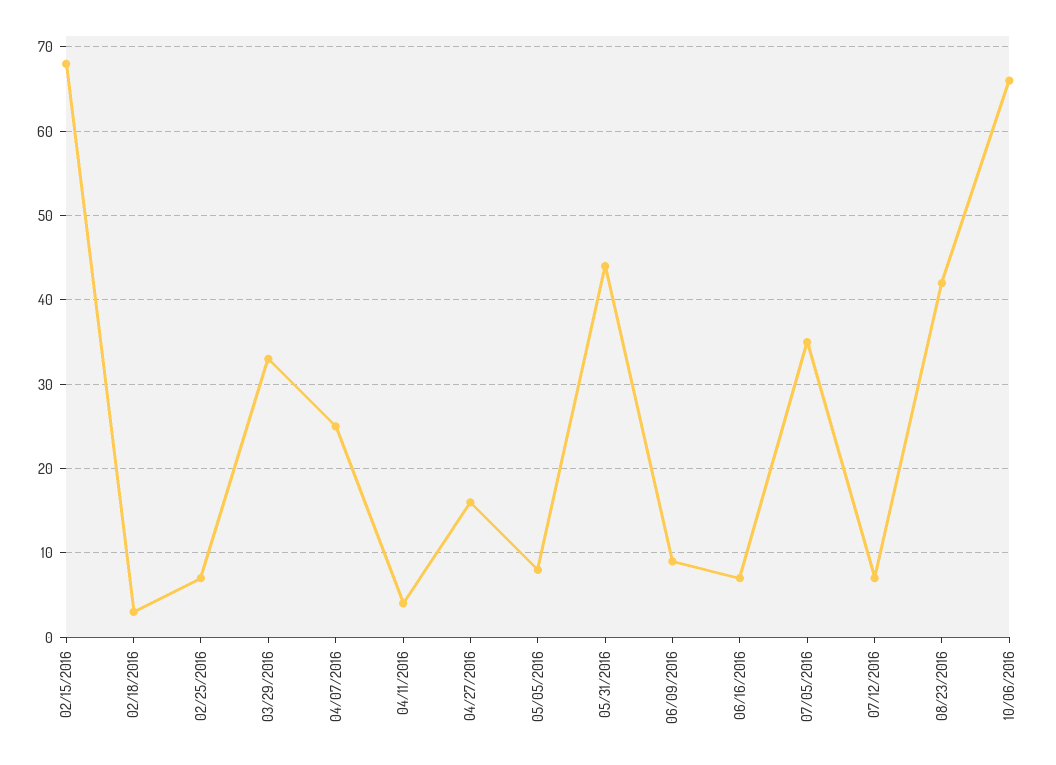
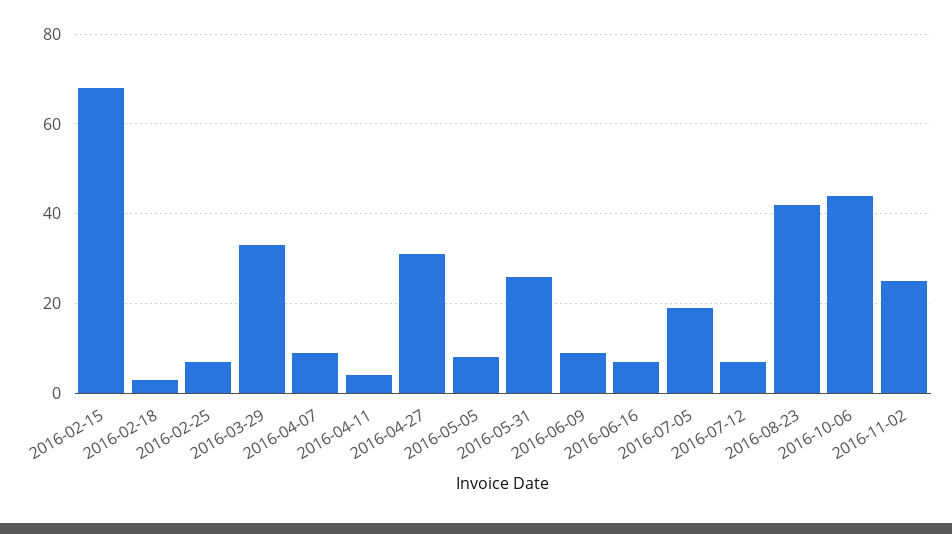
04/07/2016: 25 -> 10
04/27/2016: 16 -> 30
05/31/2016: 44 -> 25
07/05/2016: 35 -> 20
10/06/2016: 66 -> 45
2016-11-02: none -> 25

